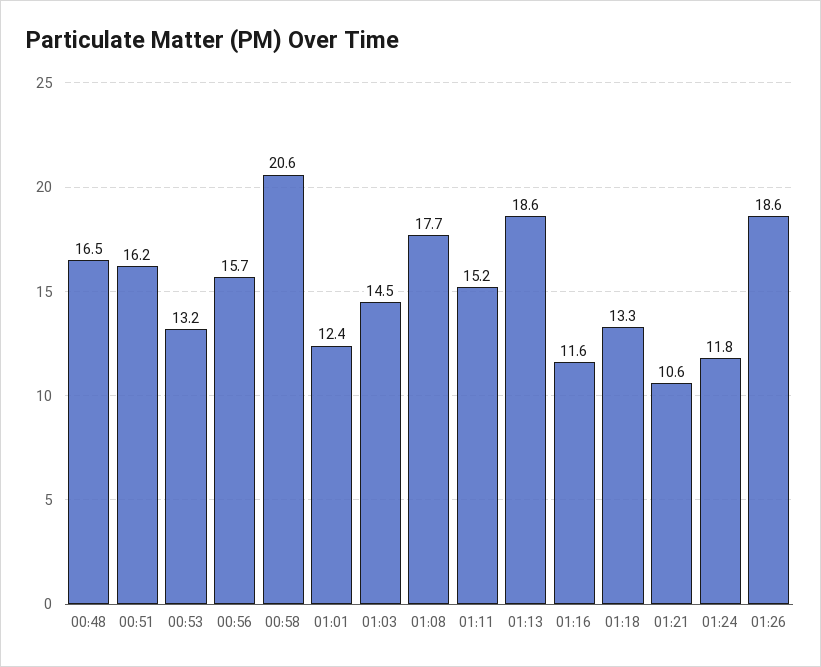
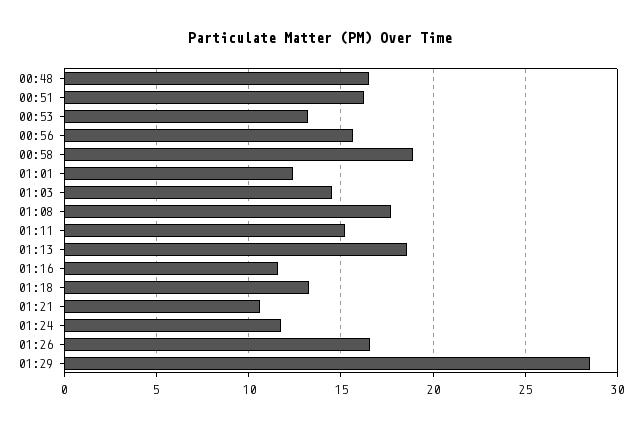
00:58: 20.6 -> 19
01:26: 18.6 -> 16.5
01:29: none -> 28.5

